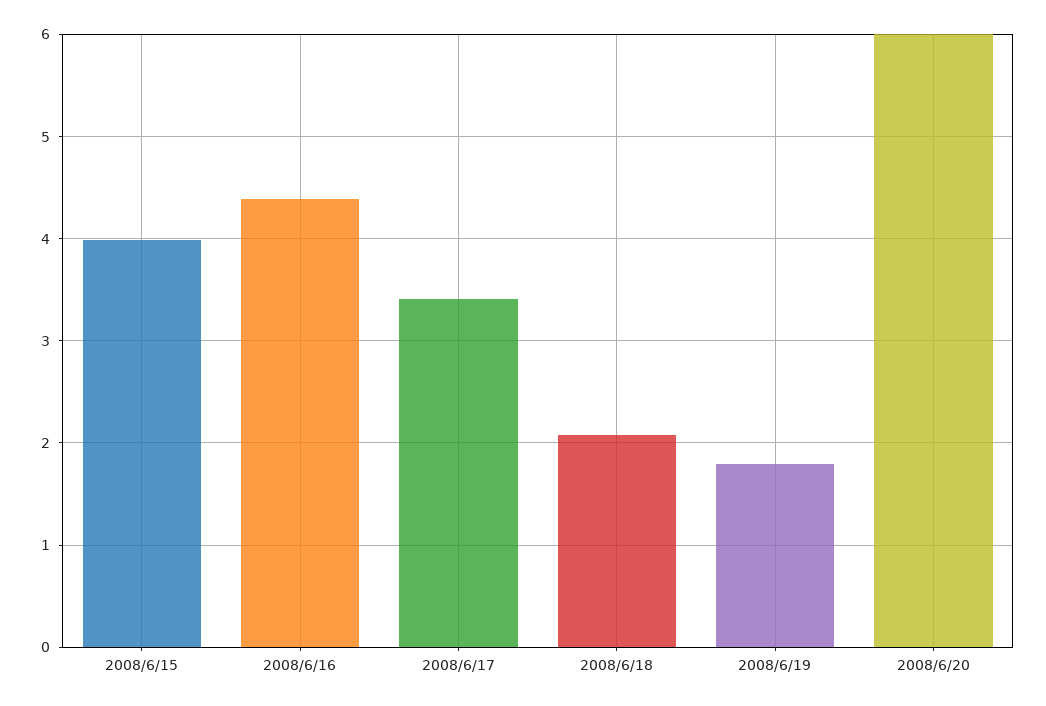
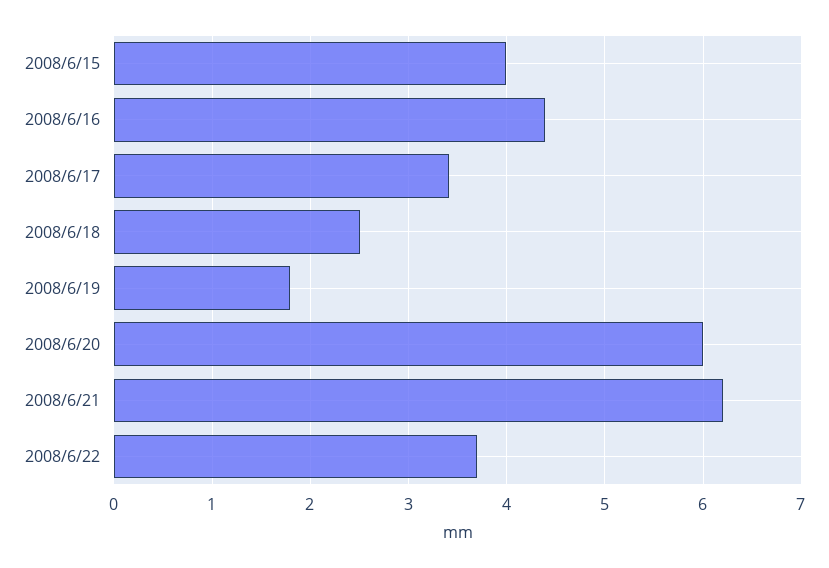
2008/6/18: 2.1 -> 2.5
2008/6/21: none -> 6.2
2008/6/22: none -> 3.7

